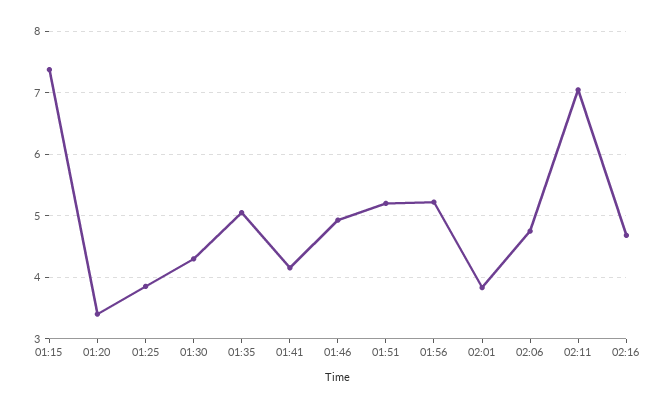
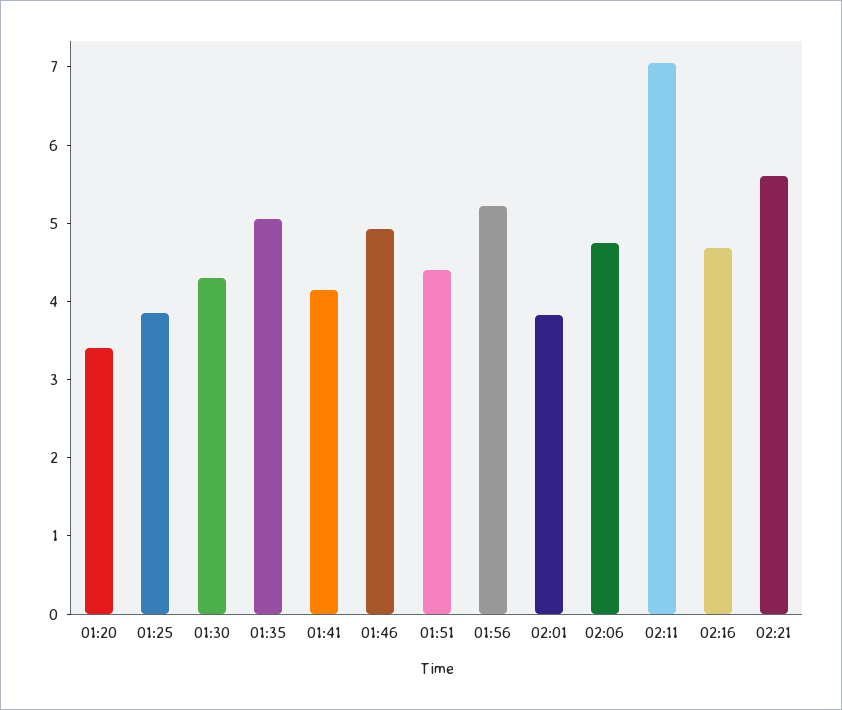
01:15: 7.4 -> none
01:51: 5.2 -> 4.4
02:21: none -> 5.6

